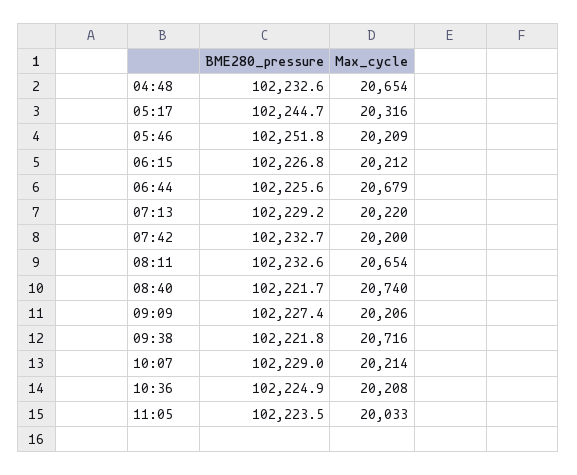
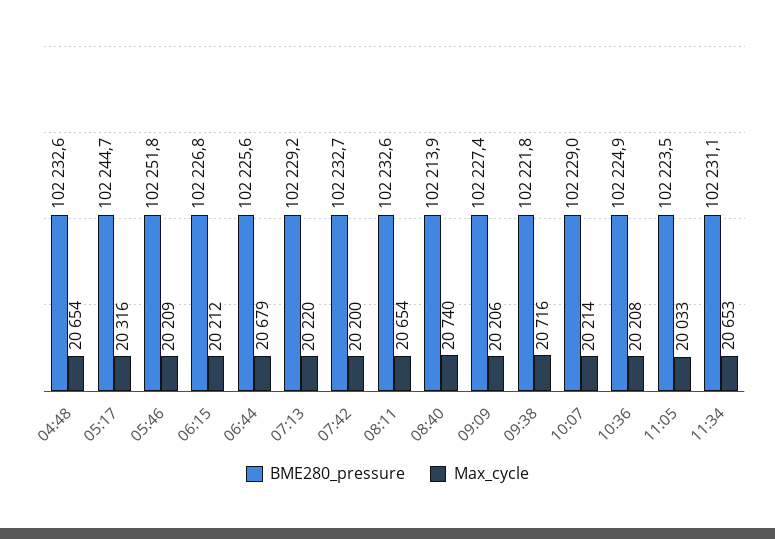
BME280_pressure, 08:40: 102221.7 -> 102213.9
BME280_pressure, 11:34: none -> 102231.1
Max_cycle, 11:34: none -> 20653

